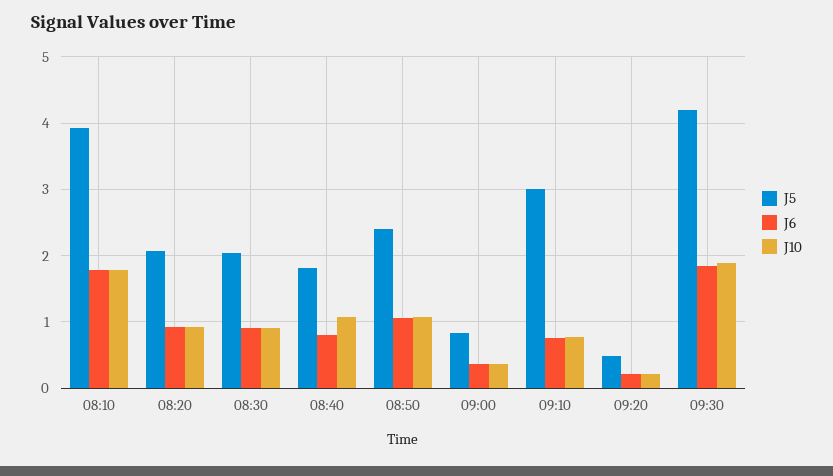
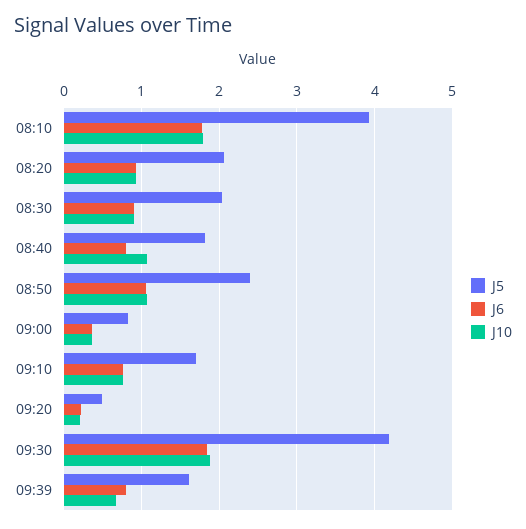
J5, 09:10: 3 -> 1.7
J5, 09:39: none -> 1.6
J6, 09:39: none -> 0.8
J10, 09:39: none -> 0.7

